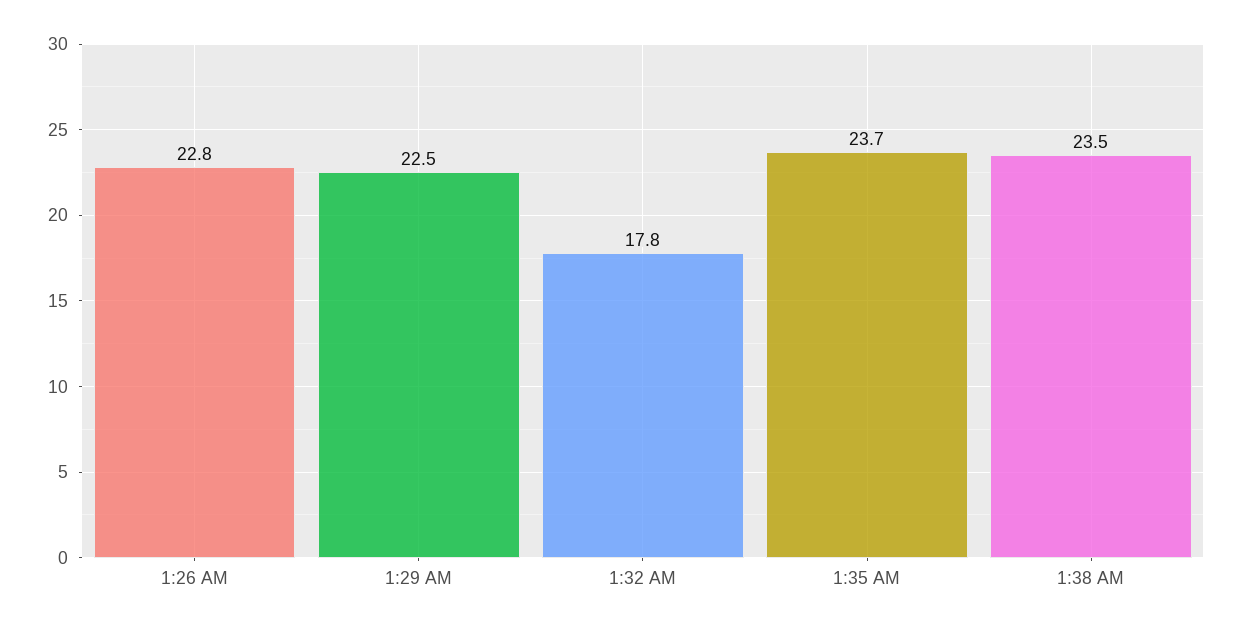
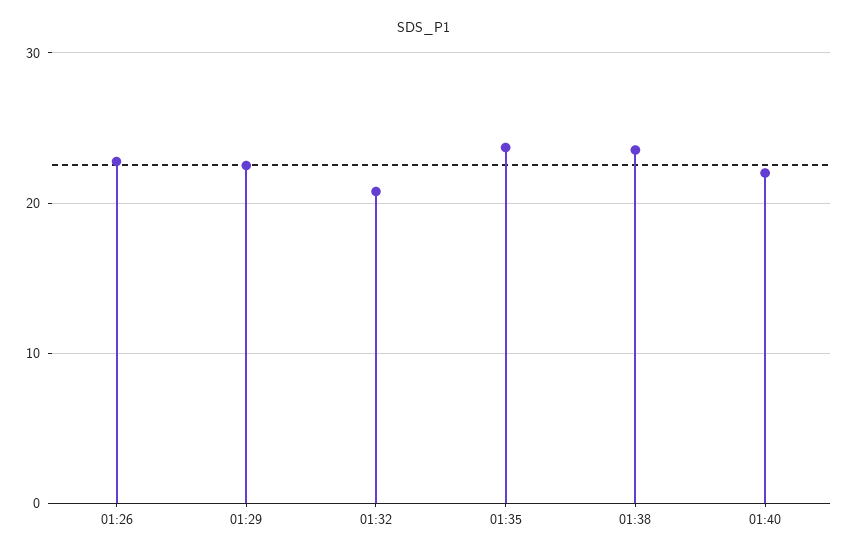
1:32 AM: 17.8 -> 21
01:40: none -> 22

